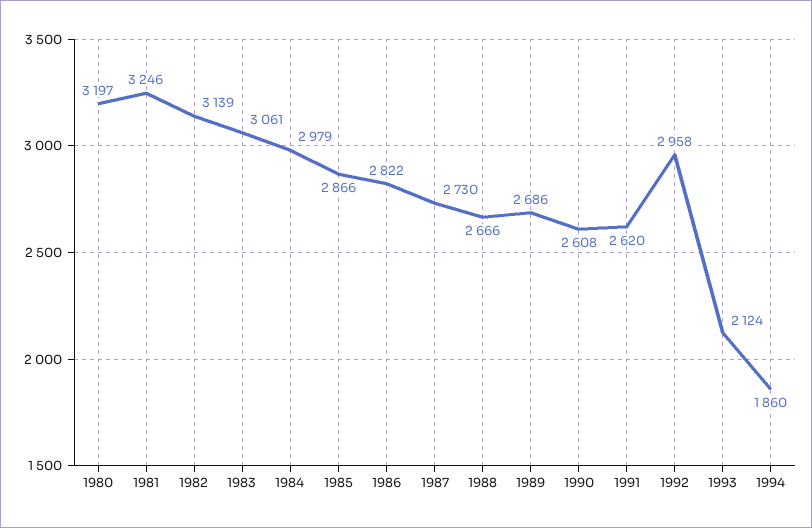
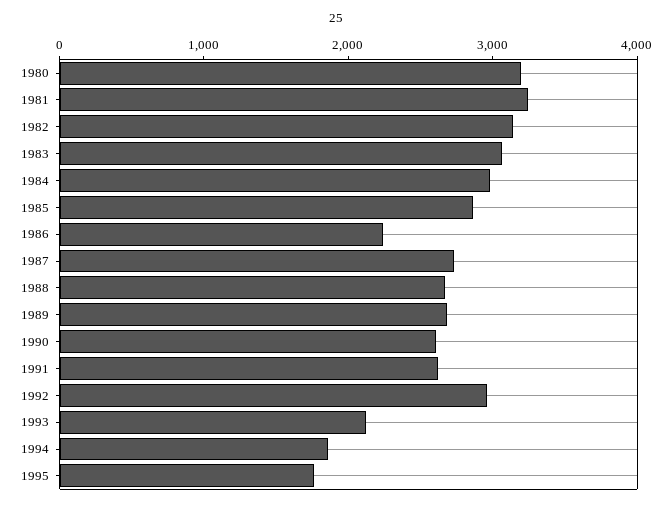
1986: 2822 -> 2200
1995: none -> 1800

